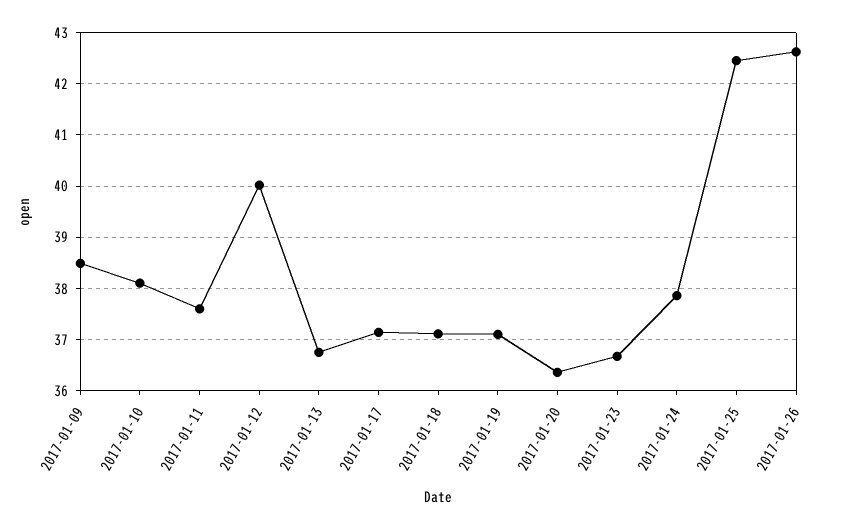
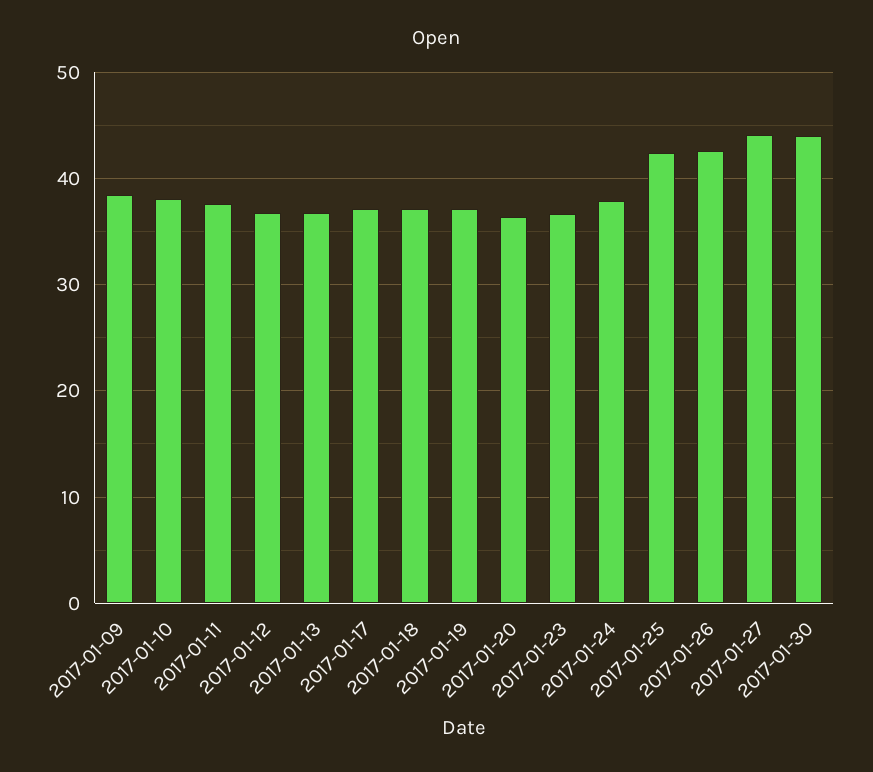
2017-01-12: 40 -> 37
2017-01-27: none -> 44
2017-01-30: none -> 44

